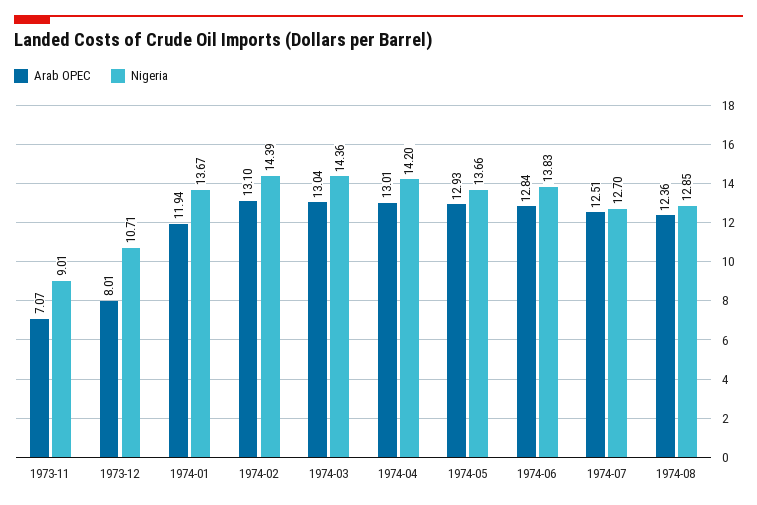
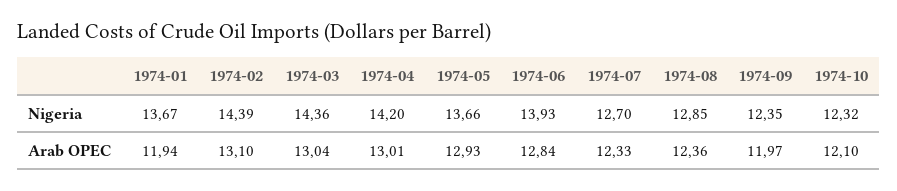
Arab OPEC, 1973-11: 7.07 -> none
Nigeria, 1973-11: 9.01 -> none
Arab OPEC, 1973-12: 8.01 -> none
Nigeria, 1973-12: 10.71 -> none
Nigeria, 1974-06: 13.83 -> 13.93
Arab OPEC, 1974-07: 12.51 -> 12.33
Nigeria, 1974-09: none -> 12.35
Nigeria, 1974-10: none -> 12.32
Arab OPEC, 1974-09: none -> 11.97
Arab OPEC, 1974-10: none -> 12.1

